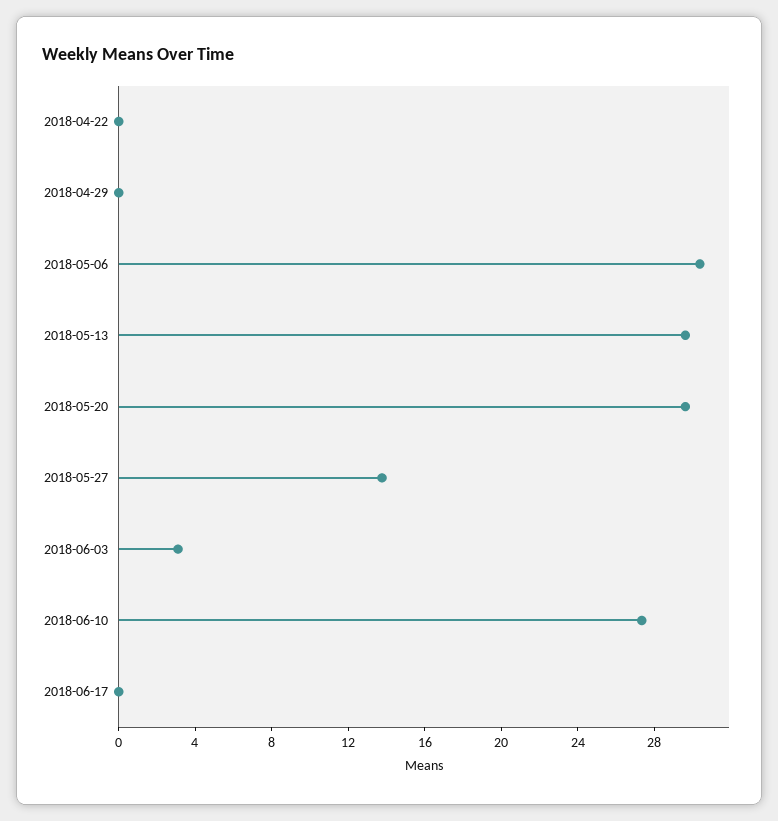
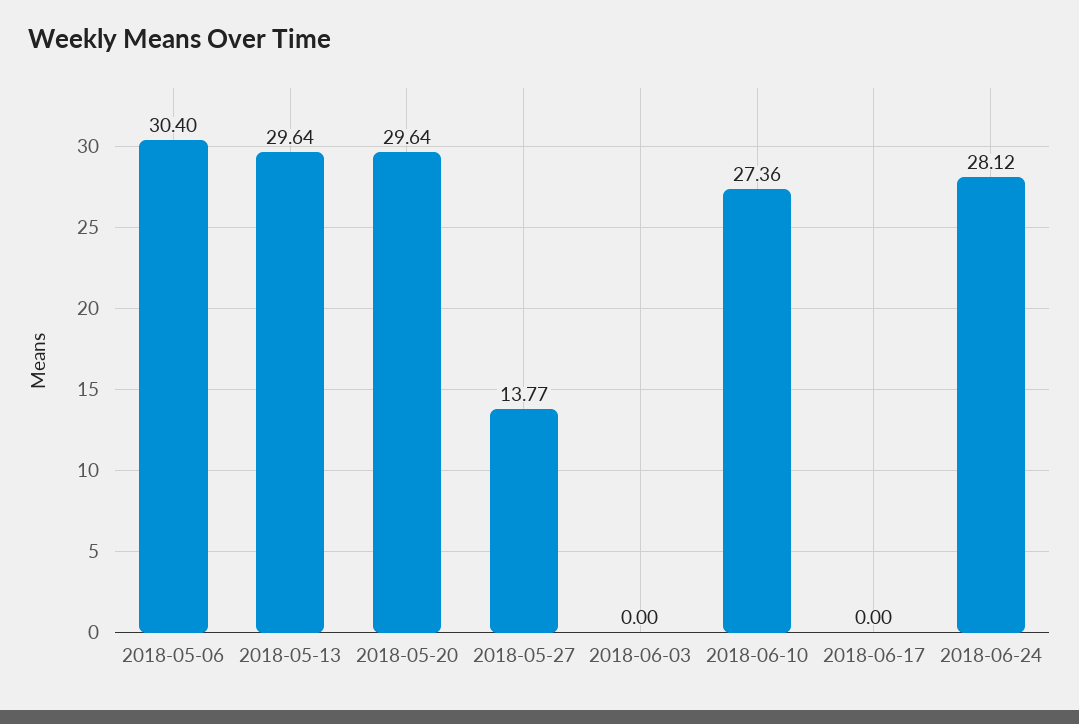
2018-04-22: 0 -> none
2018-04-29: 0 -> none
2018-06-03: 3 -> 0
2018-06-24: none -> 28.12

